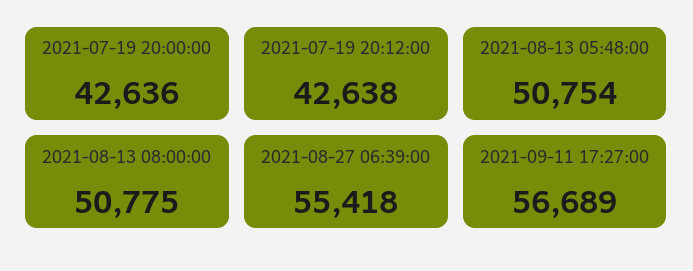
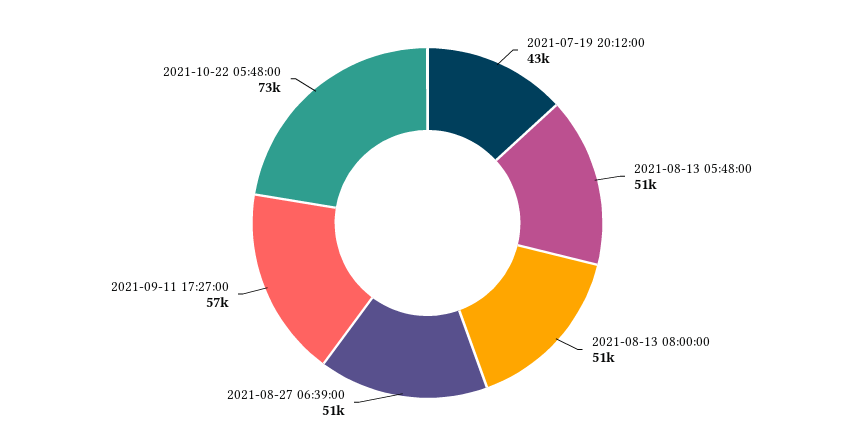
2021-07-19 20:00:00: 42636 -> none
2021-08-27 06:39:00: 55418 -> 51000
2021-10-22 05:48:00: none -> 73000

